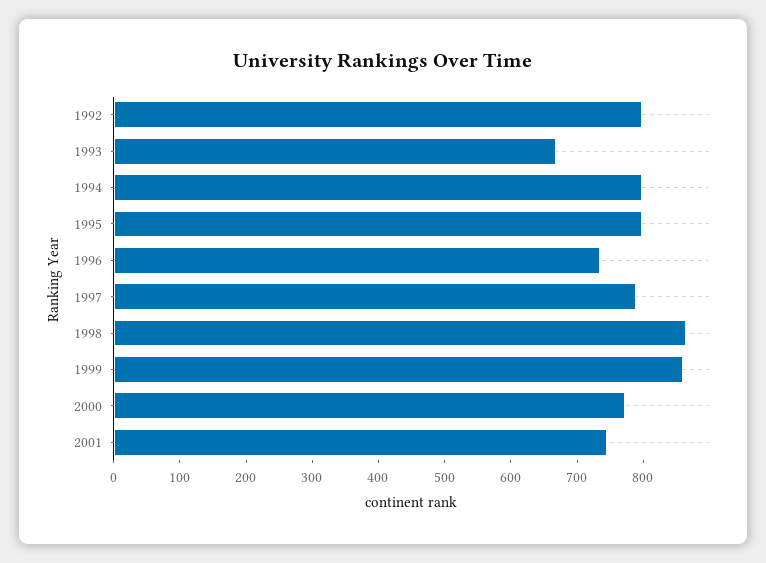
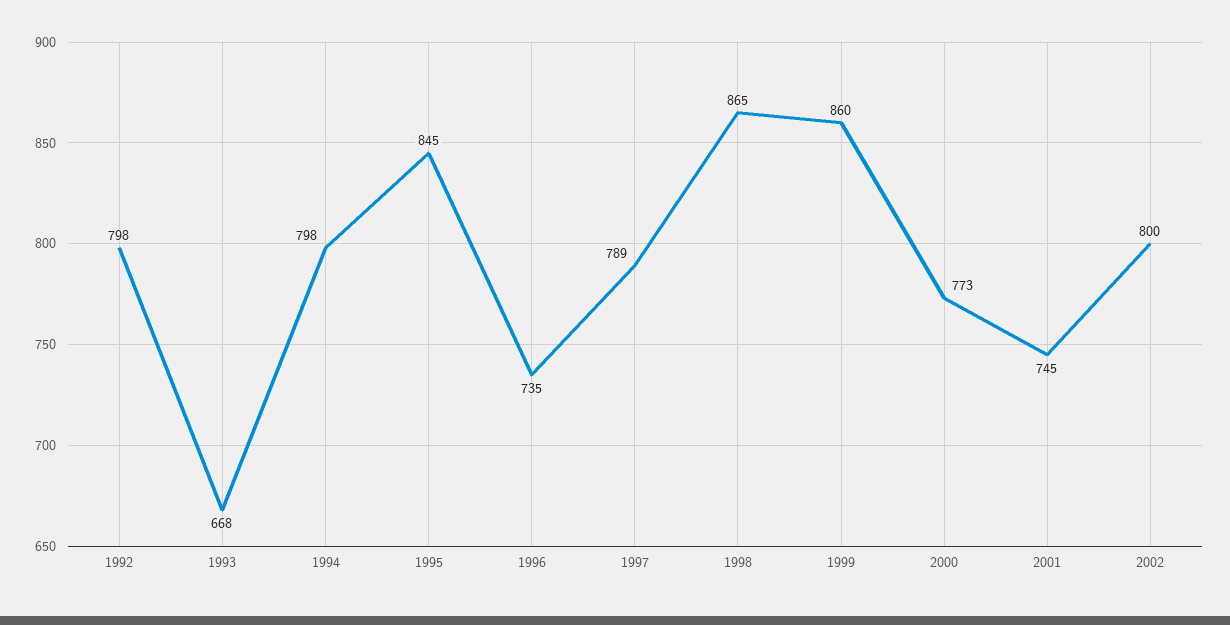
1995: 800 -> 845
2002: none -> 800

